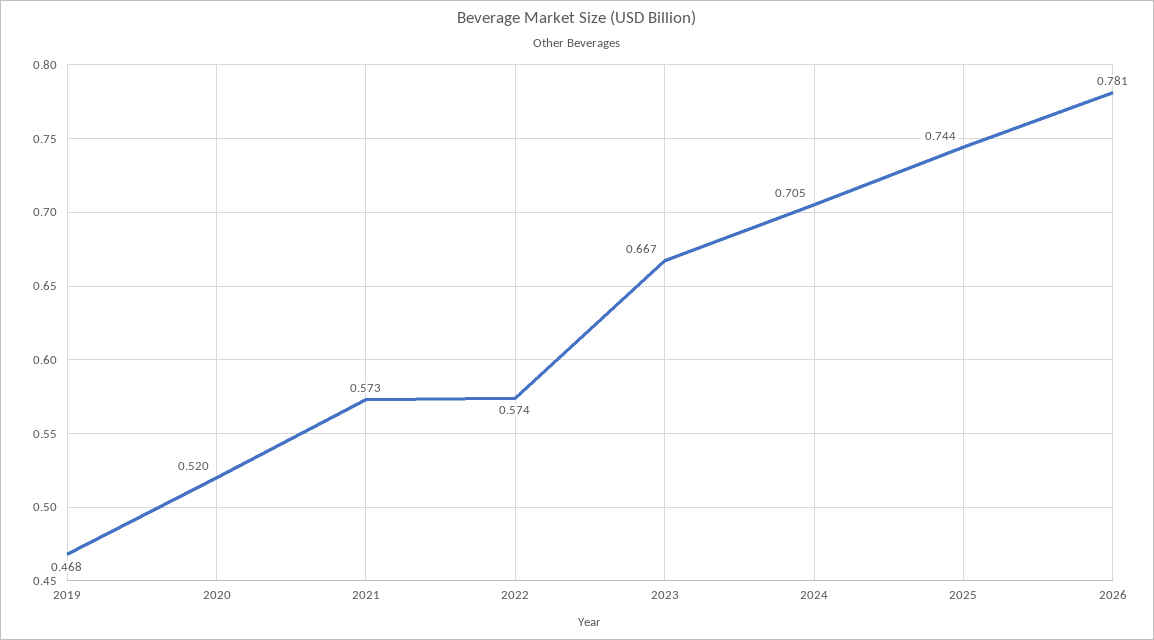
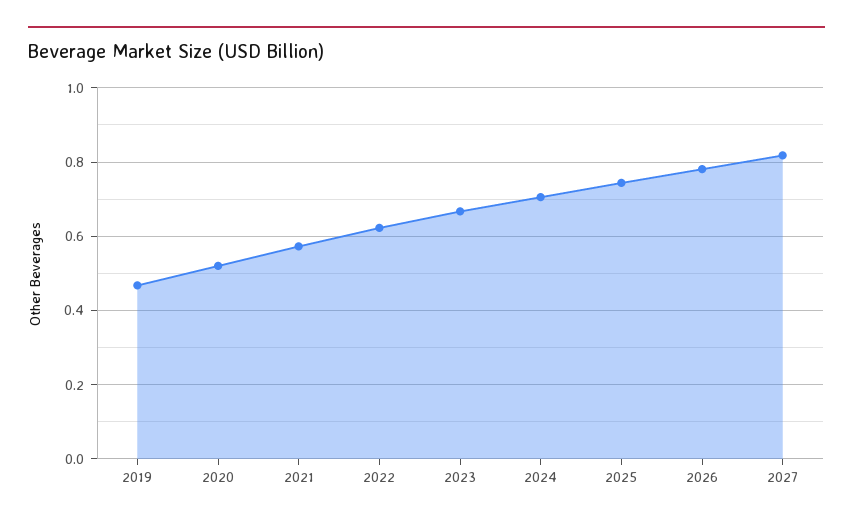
2022: 0.574 -> 0.62
2027: none -> 0.82

